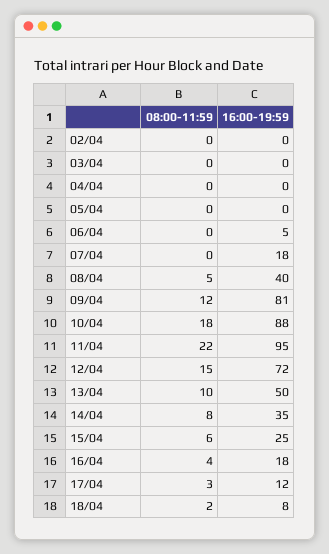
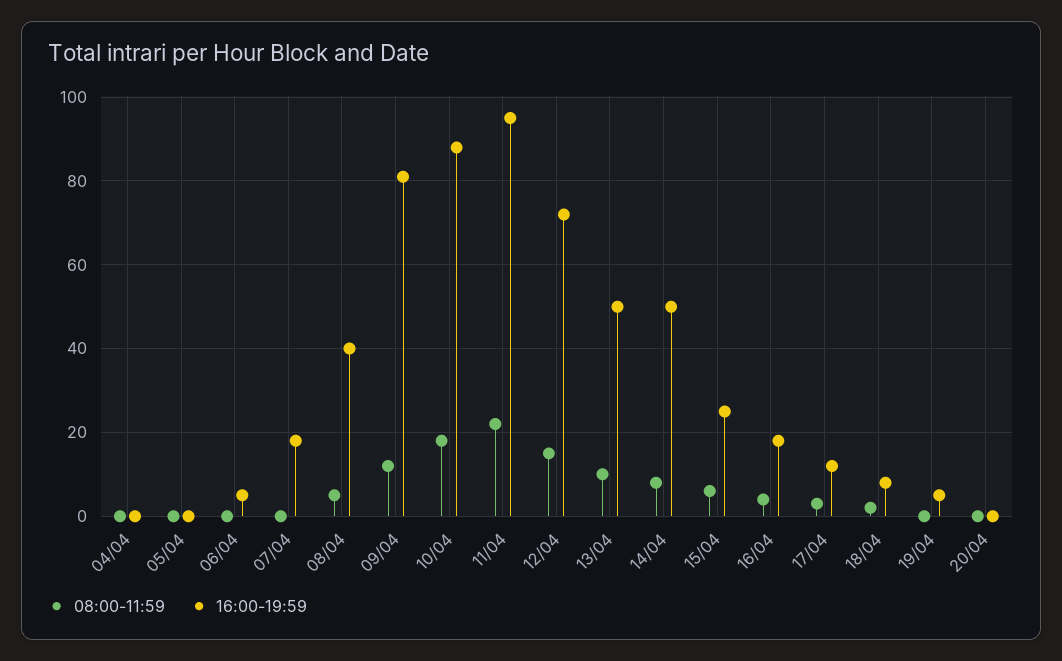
08:00-11:59, 02/04: 0 -> none
16:00-19:59, 02/04: 0 -> none
08:00-11:59, 03/04: 0 -> none
16:00-19:59, 03/04: 0 -> none
16:00-19:59, 14/04: 35 -> 50
08:00-11:59, 19/04: none -> 0
16:00-19:59, 19/04: none -> 5
08:00-11:59, 20/04: none -> 0
16:00-19:59, 20/04: none -> 0

